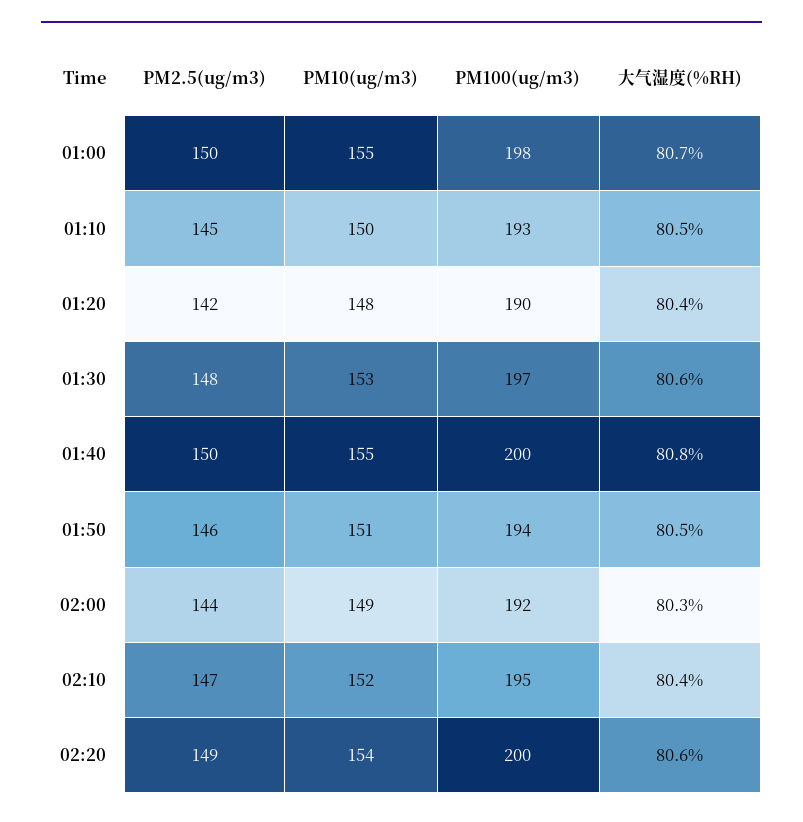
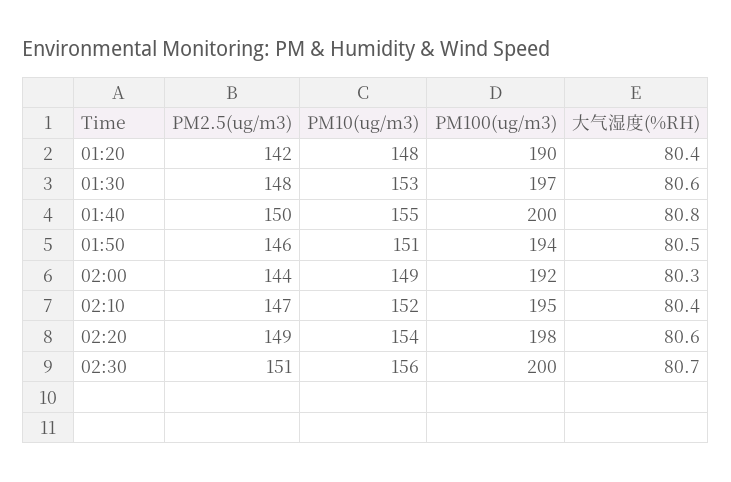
PM2.5(ug/m3), 01:00: 150 -> none
PM10(ug/m3), 01:00: 155 -> none
PM100(ug/m3), 01:00: 198 -> none
大气湿度(%RH), 01:00: 80.7 -> none
PM2.5(ug/m3), 01:10: 145 -> none
PM10(ug/m3), 01:10: 150 -> none
PM100(ug/m3), 01:10: 193 -> none
大气湿度(%RH), 01:10: 80.5 -> none
PM100(ug/m3), 02:20: 200 -> 198
PM2.5(ug/m3), 02:30: none -> 151
PM10(ug/m3), 02:30: none -> 156
PM100(ug/m3), 02:30: none -> 200
大气湿度(%RH), 02:30: none -> 80.7

